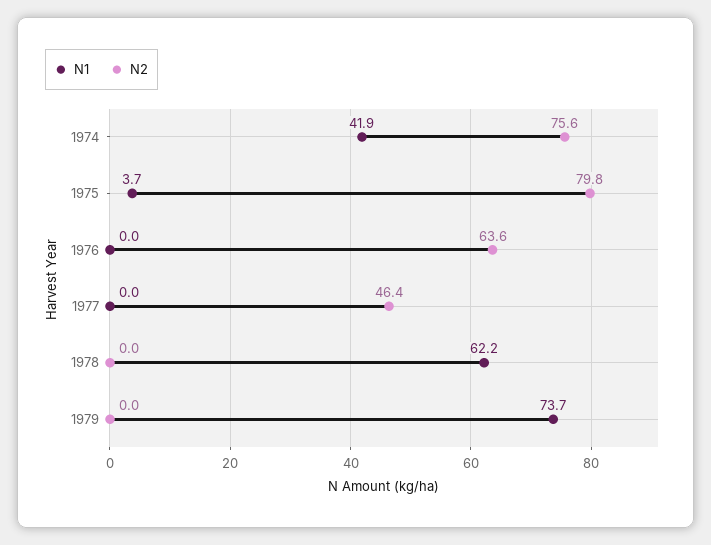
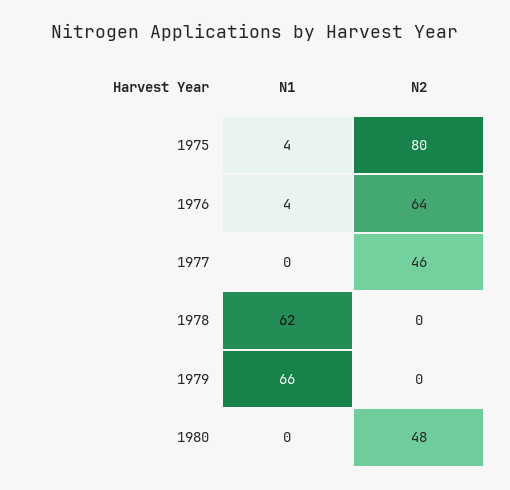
N1, 1974: 41.9 -> none
N2, 1974: 75.6 -> none
N1, 1976: 0 -> 4
N1, 1979: 73.7 -> 66
N1, 1980: none -> 0
N2, 1980: none -> 48

